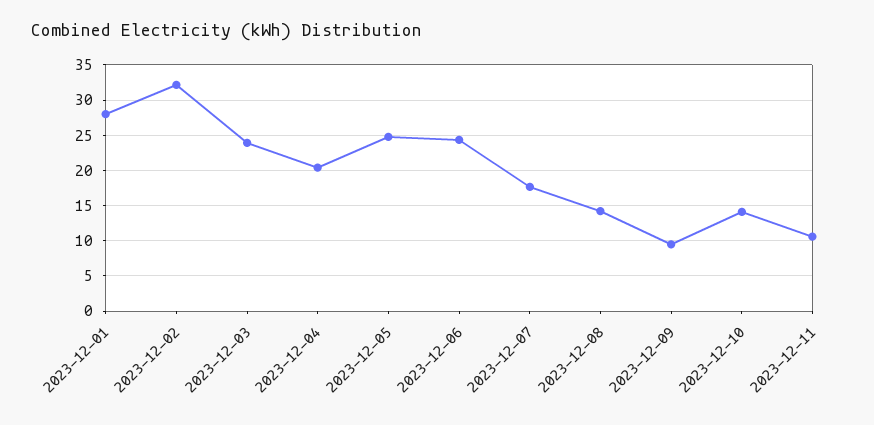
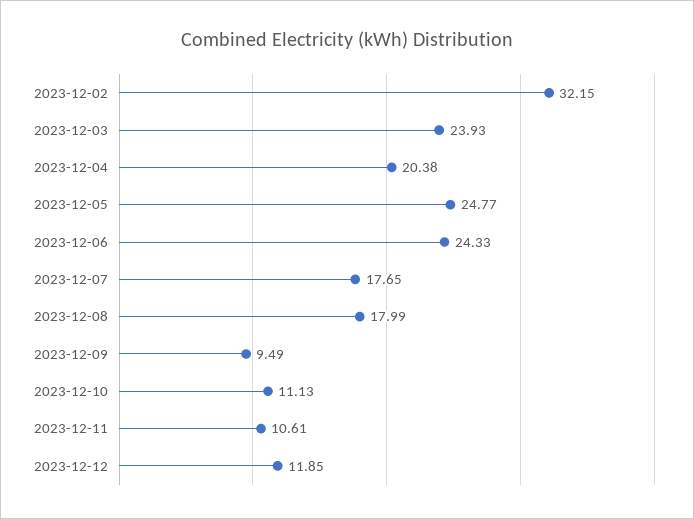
2023-12-01: 28 -> none
2023-12-08: 14 -> 17.99
2023-12-10: 14 -> 11.13
2023-12-12: none -> 11.85

